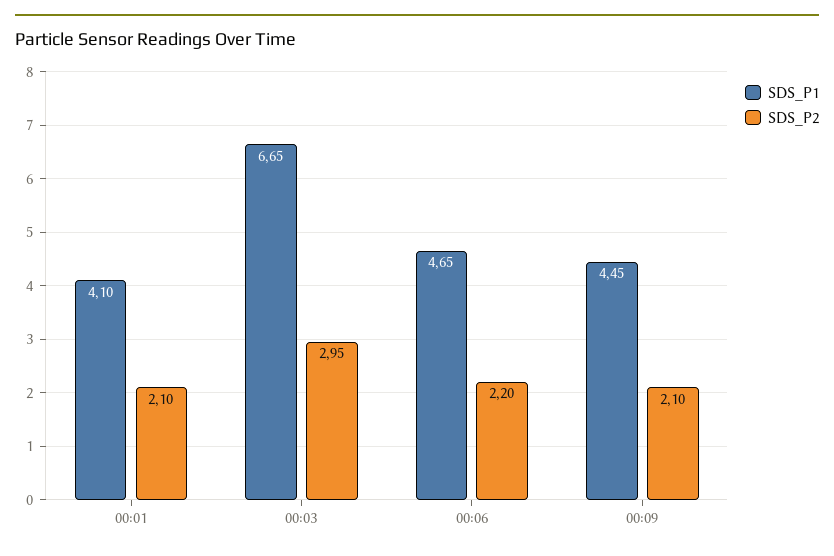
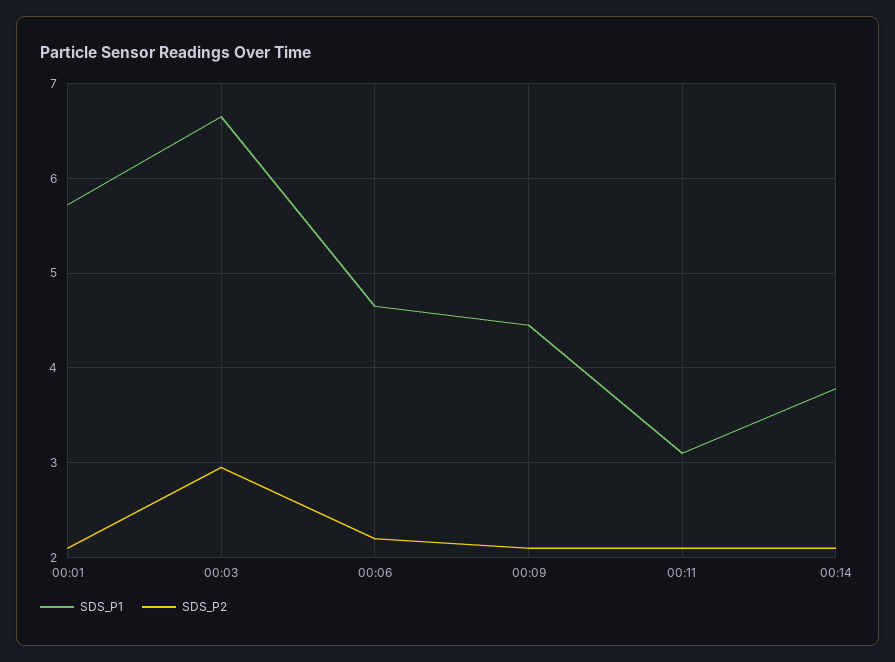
SDS_P1, 00:01: 4.1 -> 5.7
SDS_P1, 00:11: none -> 3.1
SDS_P2, 00:11: none -> 2.1
SDS_P1, 00:14: none -> 3.8
SDS_P2, 00:14: none -> 2.1

